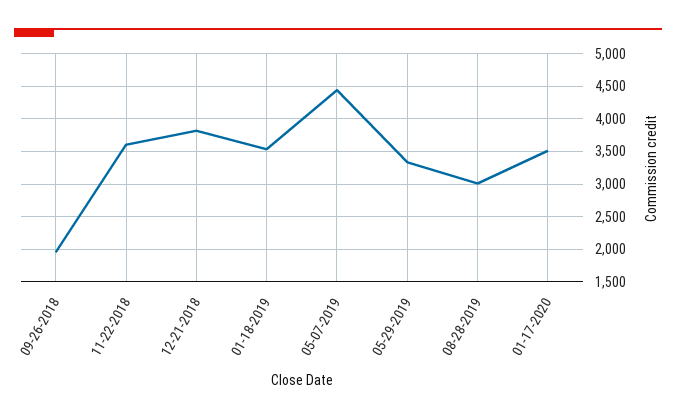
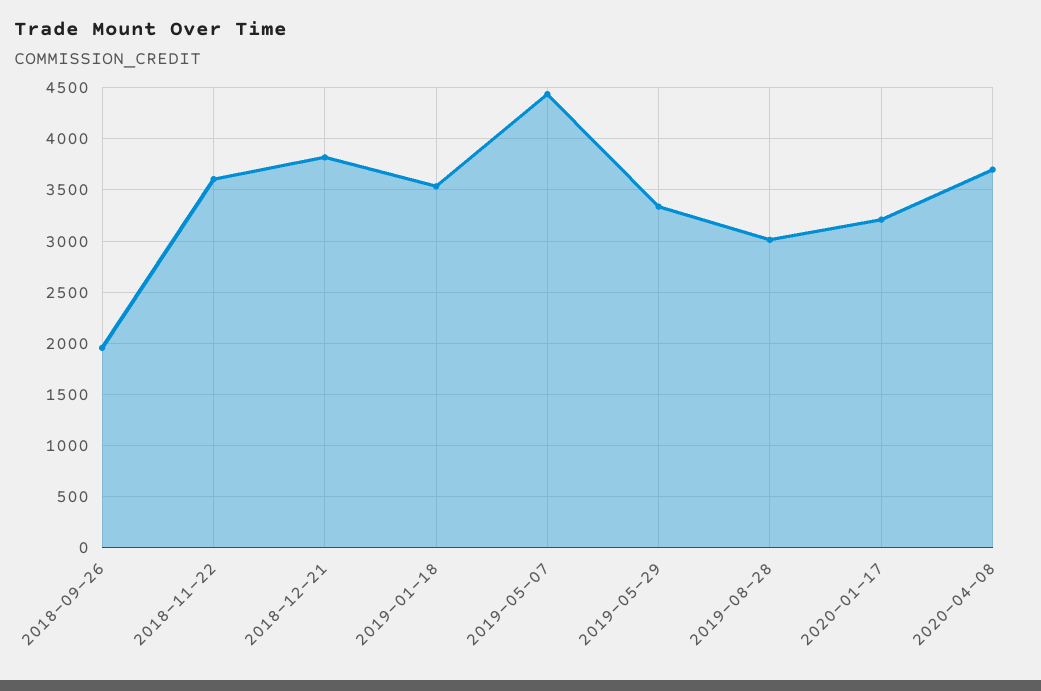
01-17-2020: 3500 -> 3200
2020-04-08: none -> 3700

